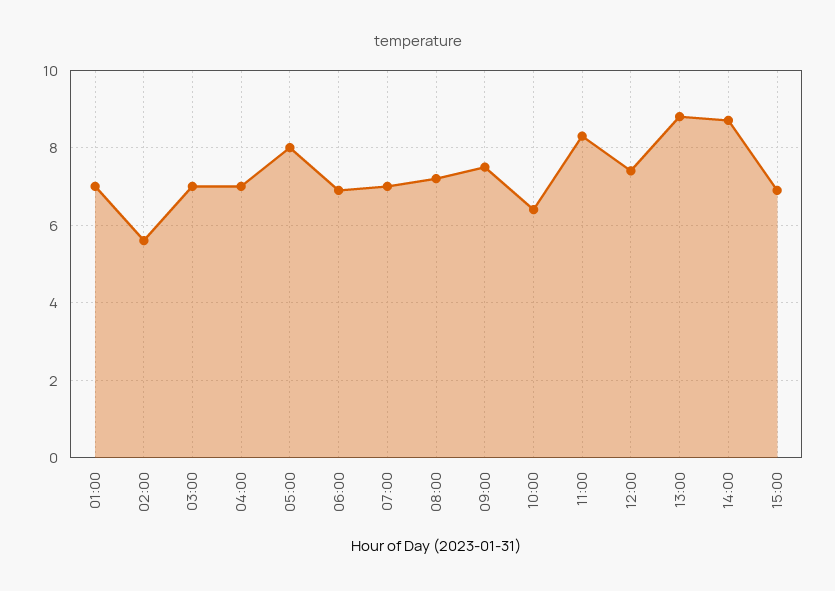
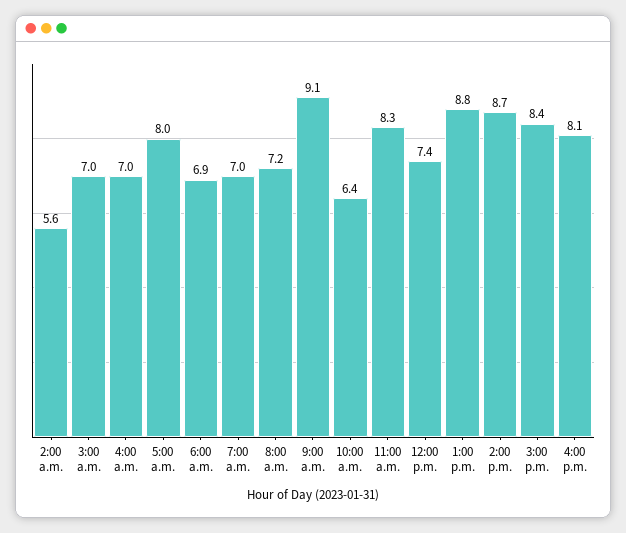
01:00: 7 -> none
09:00: 7.5 -> 9.1
15:00: 7 -> 8.4
4:00 p.m.: none -> 8.1

